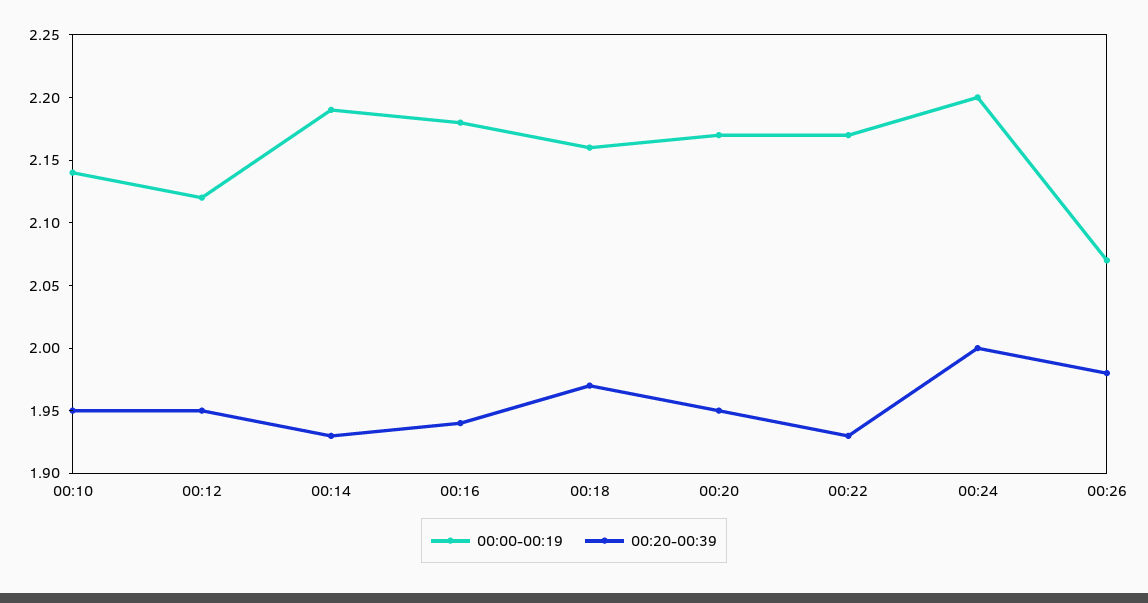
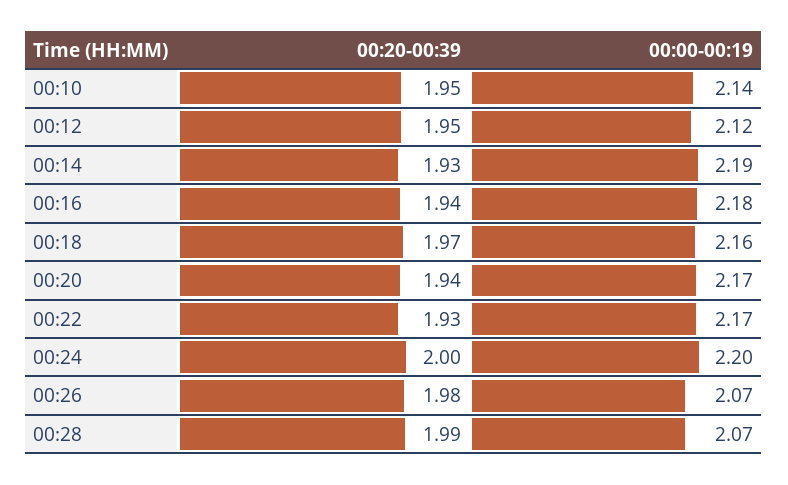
00:20-00:39, 00:20: 1.95 -> 1.94
00:20-00:39, 00:28: none -> 1.99
00:00-00:19, 00:28: none -> 2.07

